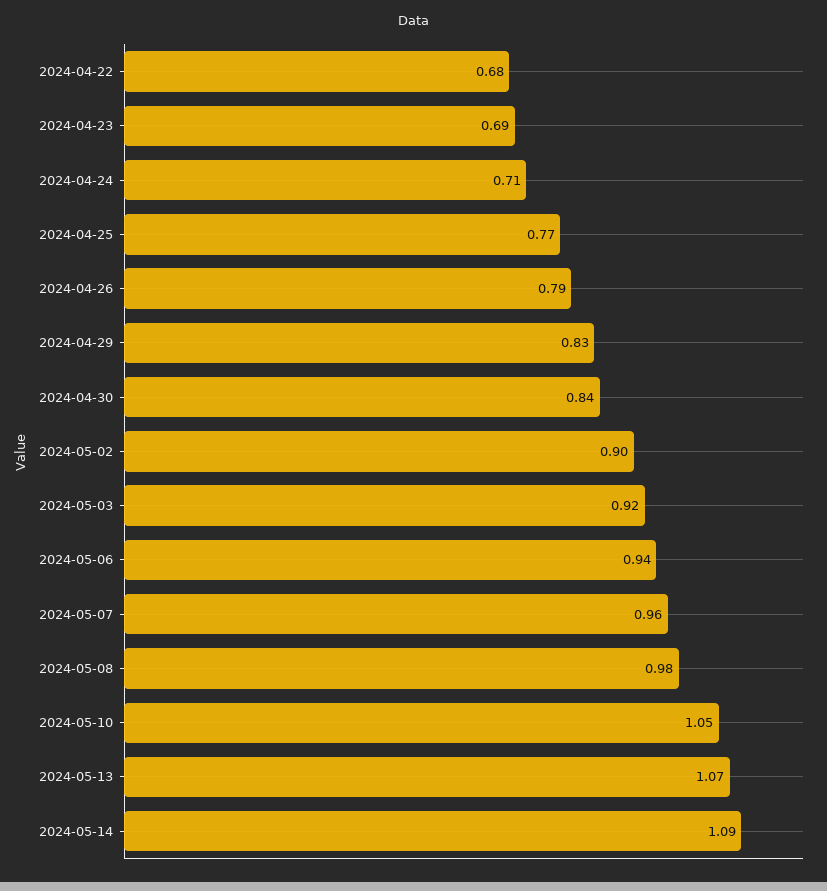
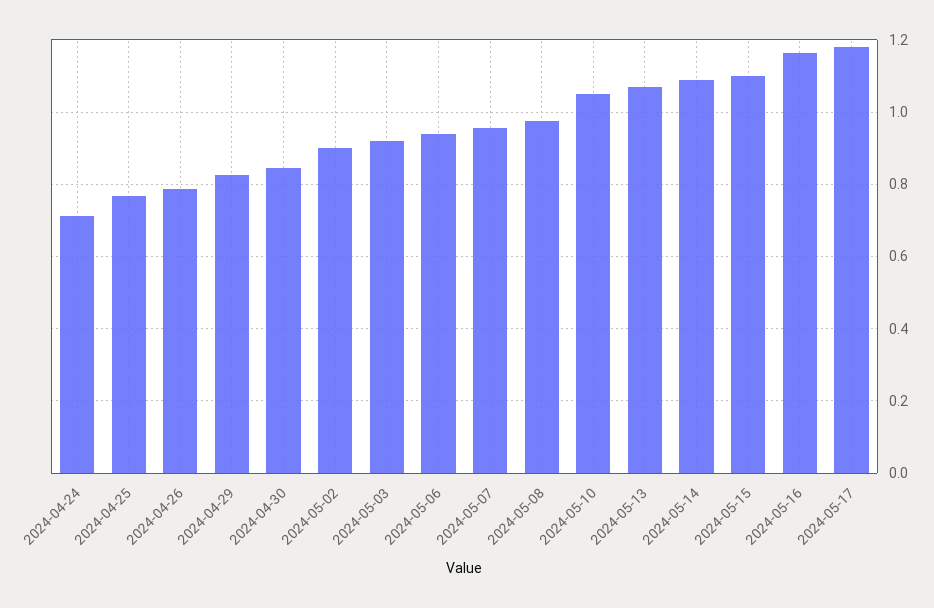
2024-04-22: 0.68 -> none
2024-04-23: 0.69 -> none
2024-05-15: none -> 1.1
2024-05-16: none -> 1.16
2024-05-17: none -> 1.18

